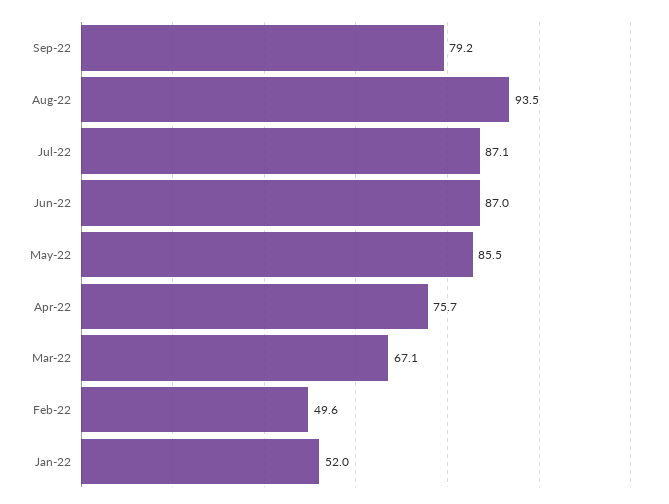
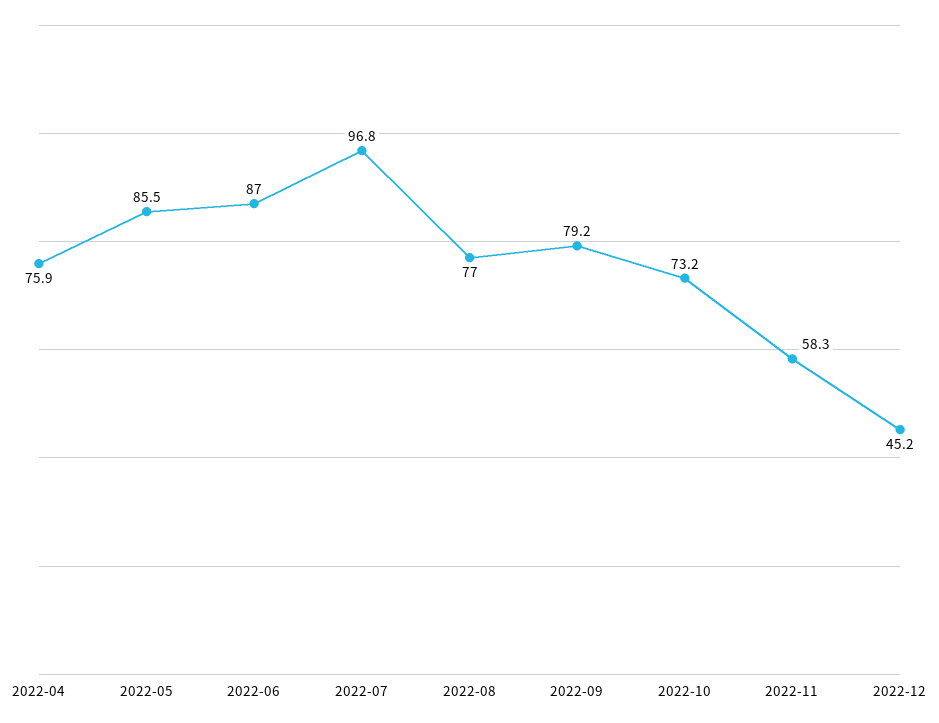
Aug-22: 93.5 -> 77
Jul-22: 87.1 -> 96.8
Apr-22: 75.7 -> 75.9
Mar-22: 67.1 -> none
Feb-22: 49.6 -> none
Jan-22: 52 -> none
2022-10: none -> 73.2
2022-11: none -> 58.3
2022-12: none -> 45.2

